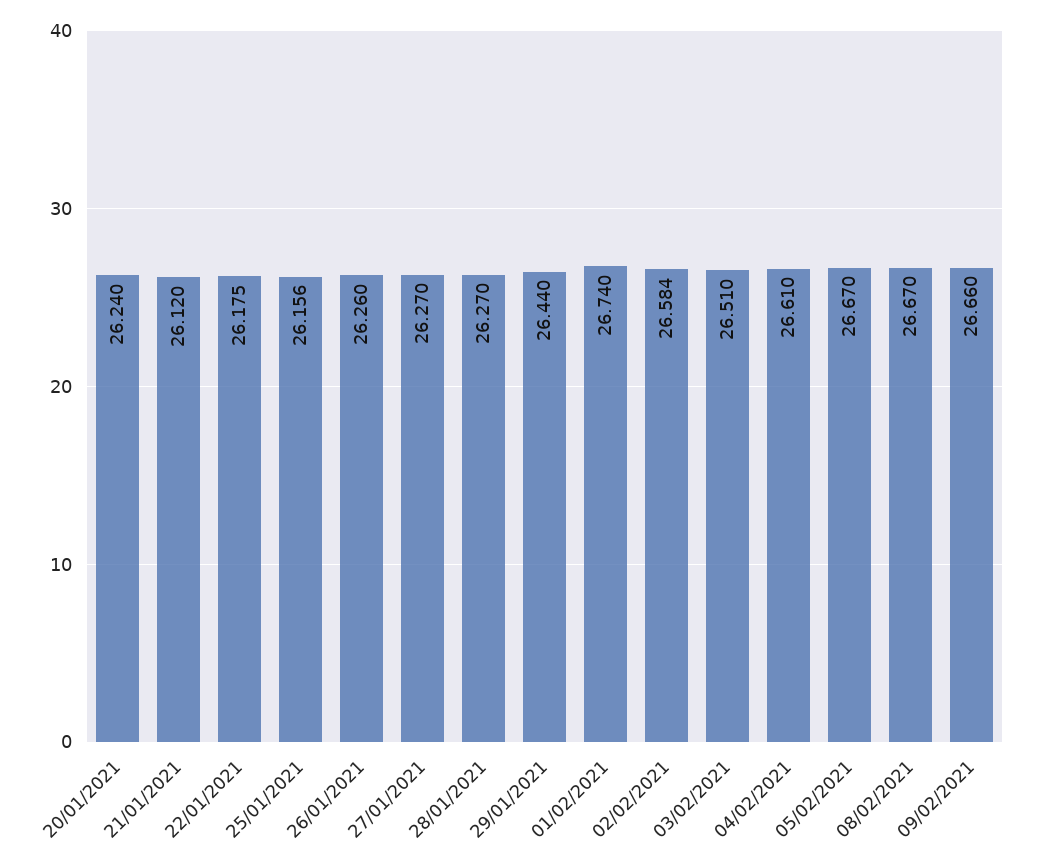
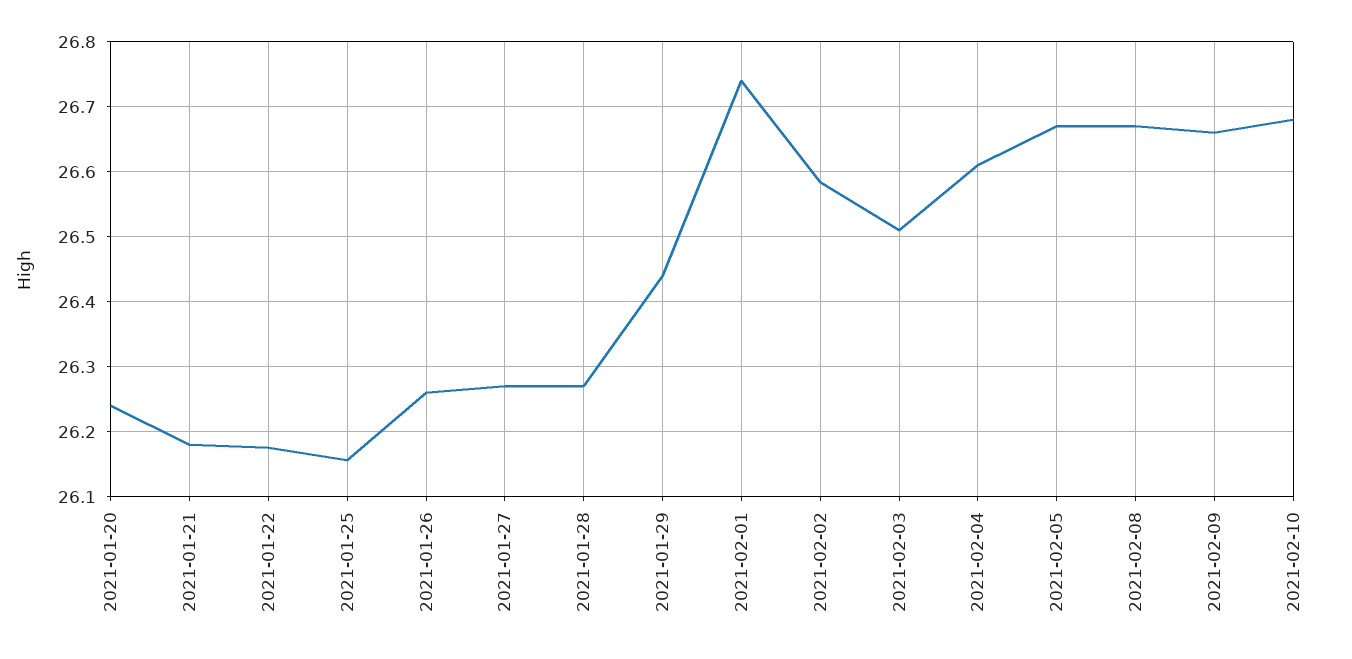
21/01/2021: 26.12 -> 26.18
2021-02-10: none -> 26.68

